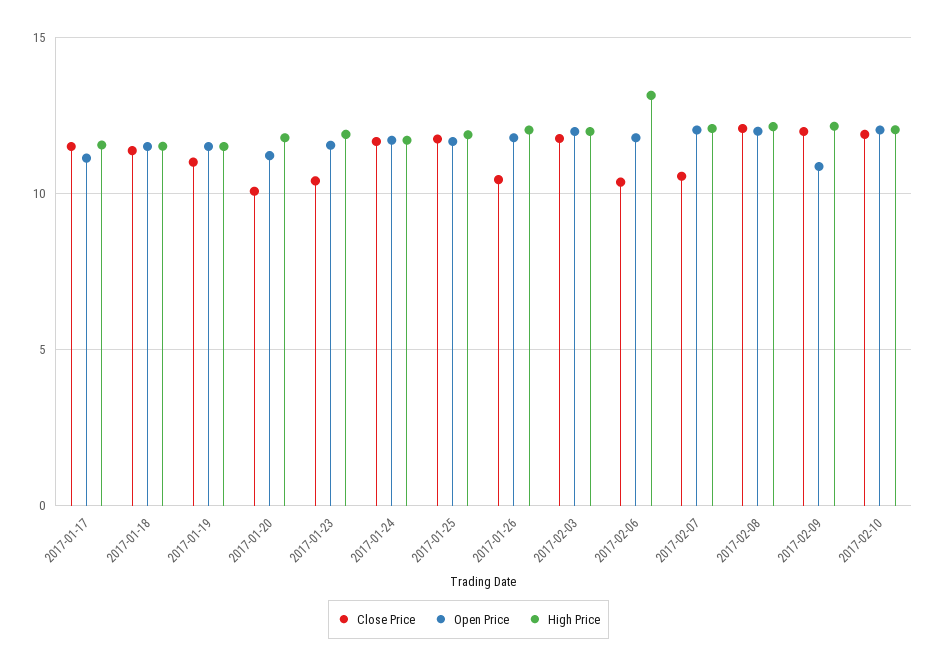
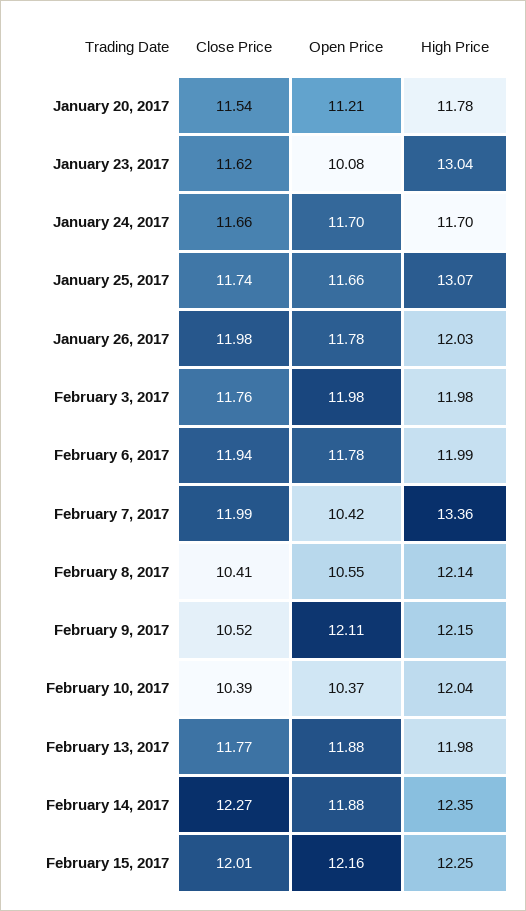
Close Price, 2017-01-17: 11.5 -> none
Open Price, 2017-01-17: 11 -> none
High Price, 2017-01-17: 11.5 -> none
Close Price, 2017-01-18: 11.5 -> none
Open Price, 2017-01-18: 11.5 -> none
High Price, 2017-01-18: 11.5 -> none
Close Price, 2017-01-19: 11 -> none
Open Price, 2017-01-19: 11.5 -> none
High Price, 2017-01-19: 11.5 -> none
Close Price, 2017-01-20: 10 -> 11.54
Close Price, 2017-01-23: 10.5 -> 11.62
Open Price, 2017-01-23: 11.5 -> 10.08
High Price, 2017-01-23: 12 -> 13.04
High Price, 2017-01-25: 12 -> 13.07
Close Price, 2017-01-26: 10.5 -> 11.98
Close Price, 2017-02-06: 10.5 -> 11.94
High Price, 2017-02-06: 13 -> 11.99
Close Price, 2017-02-07: 10.5 -> 11.99
Open Price, 2017-02-07: 12 -> 10.42
High Price, 2017-02-07: 12 -> 13.36
Close Price, 2017-02-08: 12 -> 10.41
Open Price, 2017-02-08: 12 -> 10.55
Close Price, 2017-02-09: 12 -> 10.52
Open Price, 2017-02-09: 11 -> 12.11
Close Price, 2017-02-10: 12 -> 10.39
Open Price, 2017-02-10: 12 -> 10.37
Close Price, February 13, 2017: none -> 11.77
Open Price, February 13, 2017: none -> 11.88
High Price, February 13, 2017: none -> 11.98
Close Price, February 14, 2017: none -> 12.27
Open Price, February 14, 2017: none -> 11.88
High Price, February 14, 2017: none -> 12.35
Close Price, February 15, 2017: none -> 12.01
Open Price, February 15, 2017: none -> 12.16
High Price, February 15, 2017: none -> 12.25

